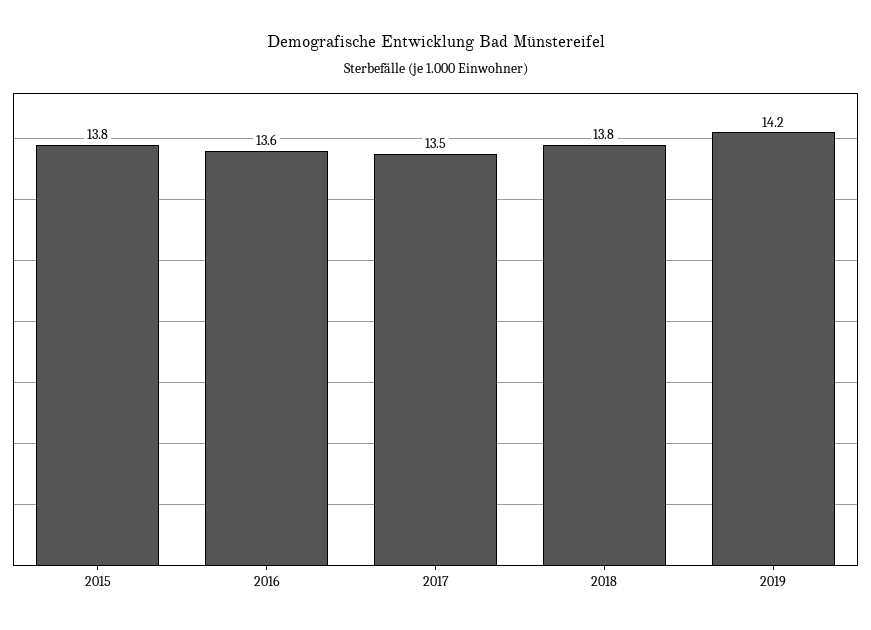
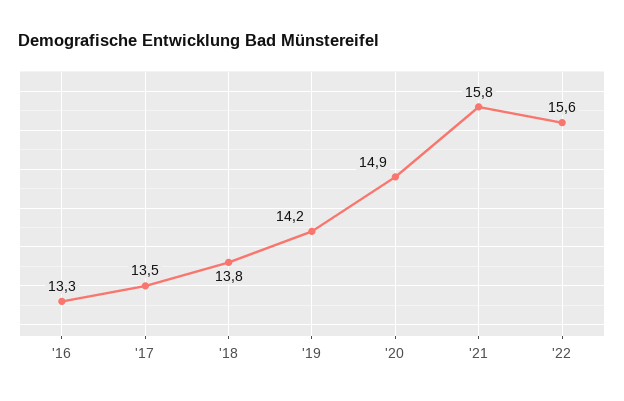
2015: 13.8 -> none
2016: 13.6 -> 13.3
'20: none -> 14.9
'21: none -> 15.8
'22: none -> 15.6

